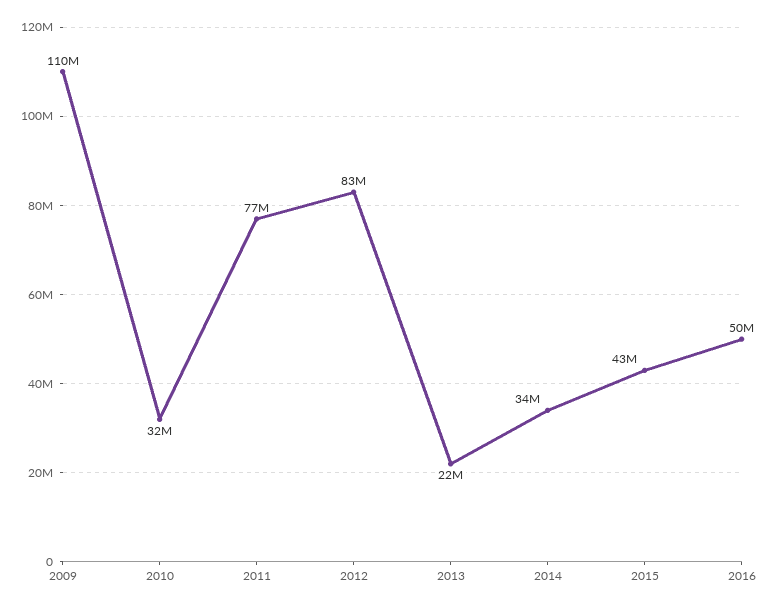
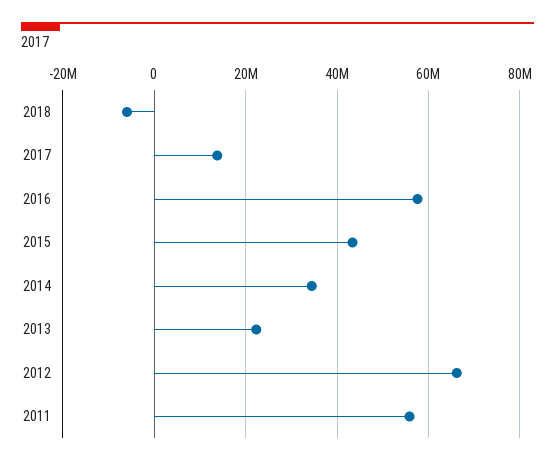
2009: 110000000 -> none
2010: 32000000 -> none
2011: 77000000 -> 56000000
2012: 83000000 -> 66000000
2016: 50000000 -> 58000000
2018: none -> -6000000
2017: none -> 14000000

